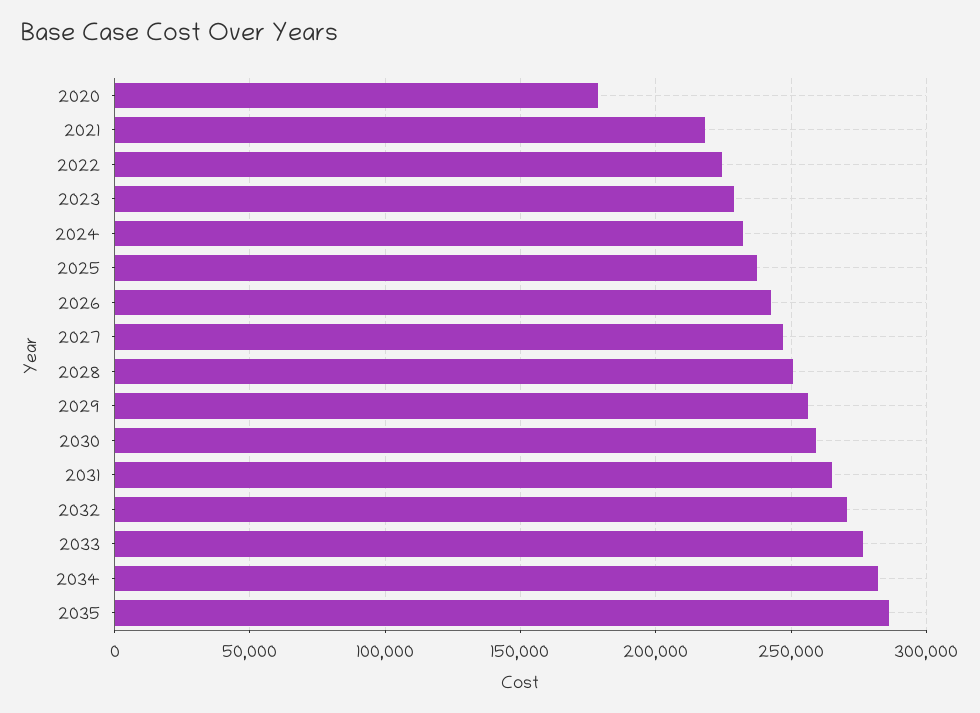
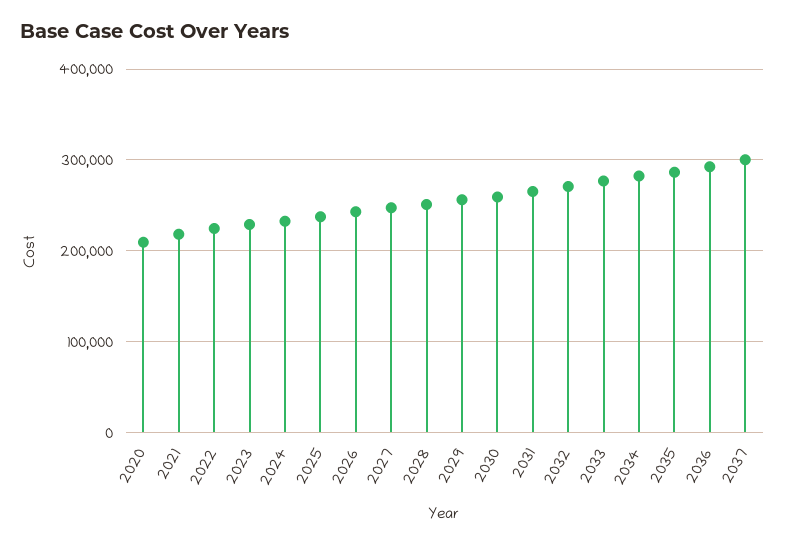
2020: 180000 -> 210000
2036: none -> 290000
2037: none -> 300000

